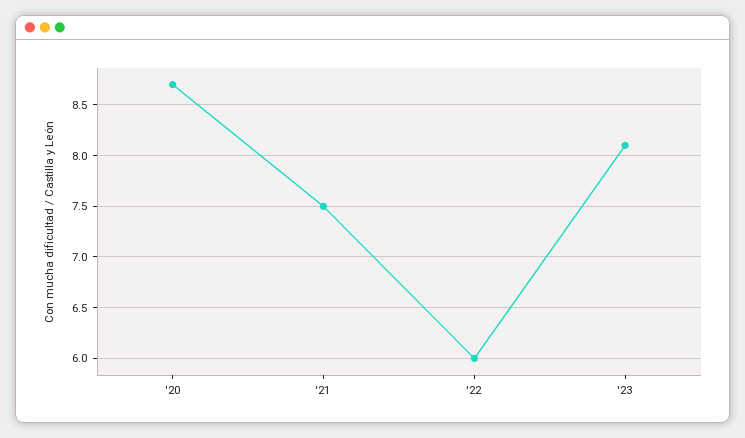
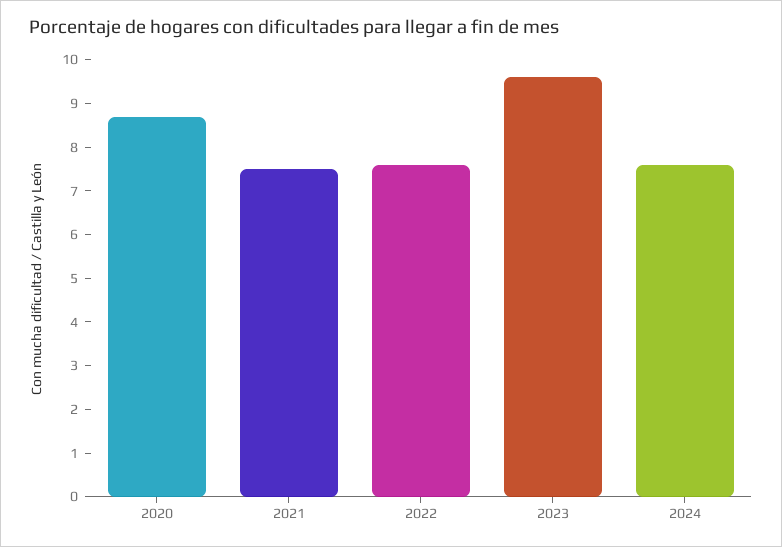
'22: 6 -> 7.5
'23: 8.1 -> 9.5
2024: none -> 7.5

